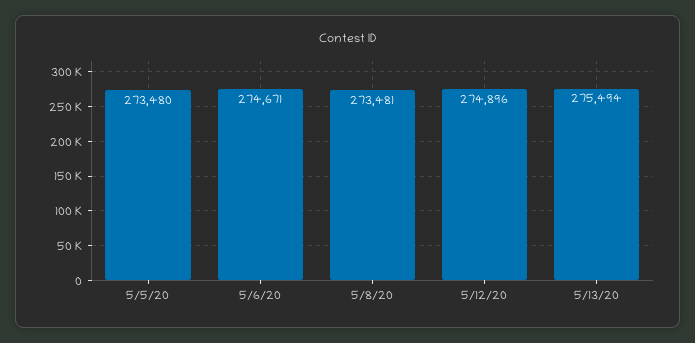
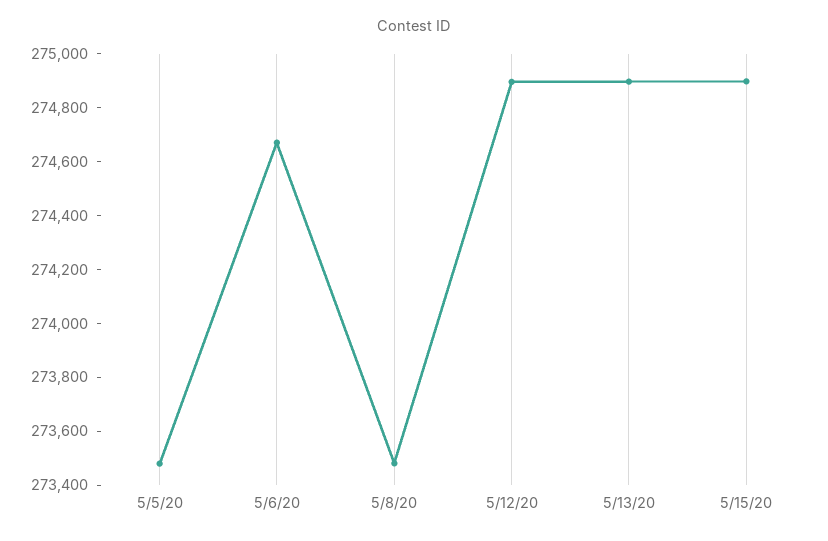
5/13/20: 275494 -> 274900
5/15/20: none -> 274900

